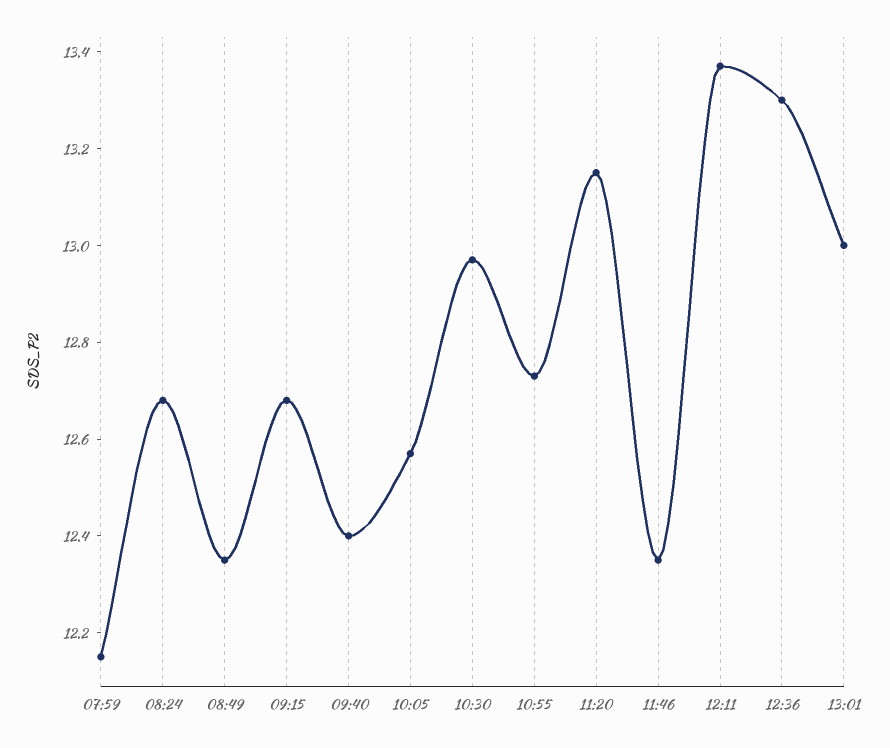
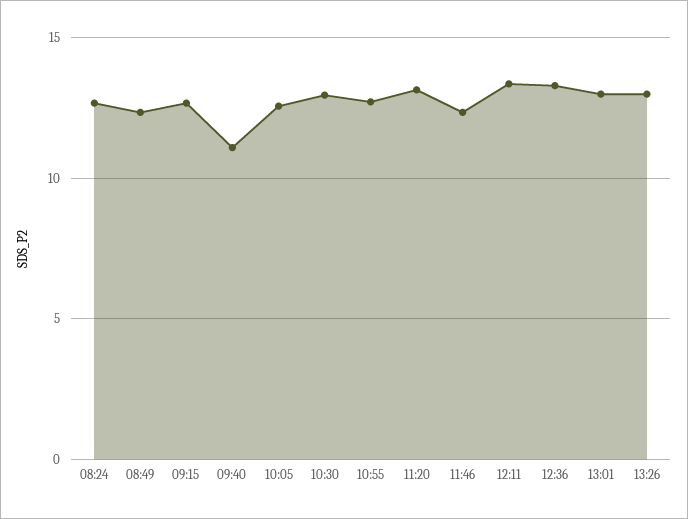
07:59: 12.15 -> none
09:40: 12.4 -> 11
13:26: none -> 13

